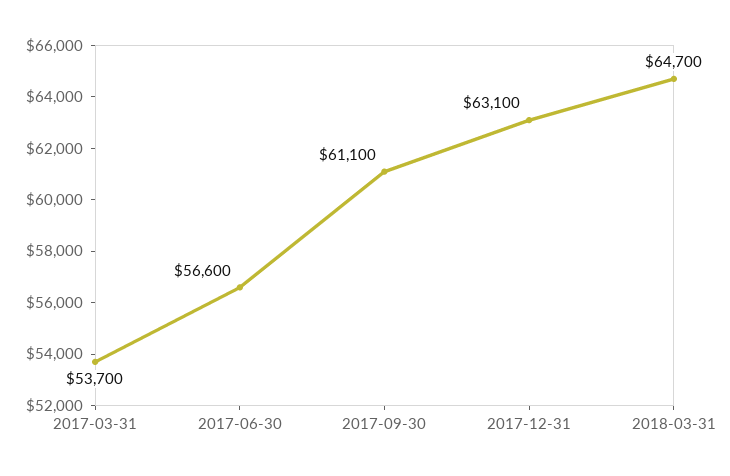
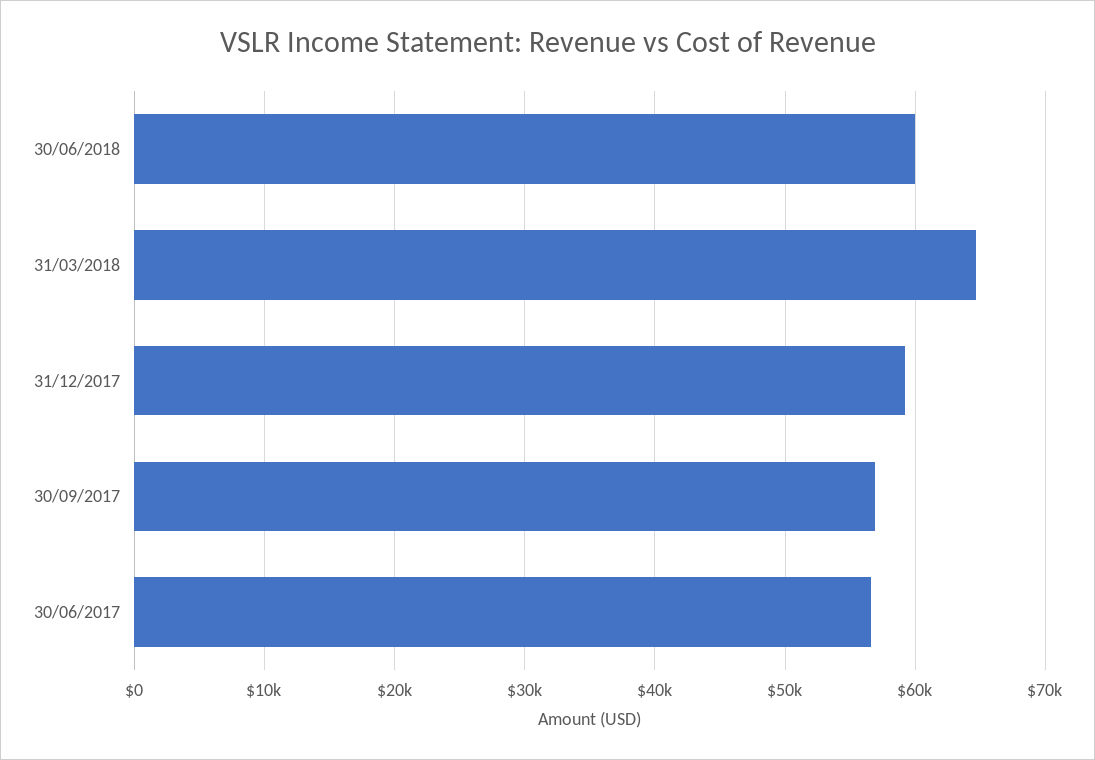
2017-03-31: 53700 -> none
2017-09-30: 61100 -> 57000
2017-12-31: 63100 -> 59000
30/06/2018: none -> 60000

